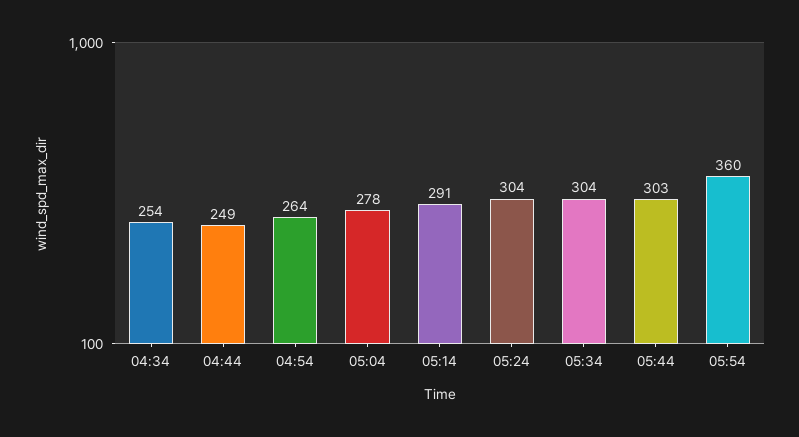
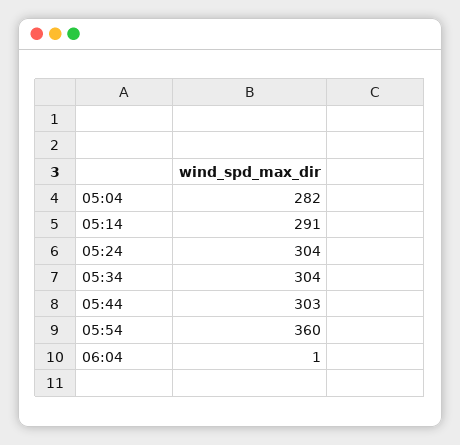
04:34: 254 -> none
04:44: 249 -> none
04:54: 264 -> none
05:04: 278 -> 282
06:04: none -> 1

